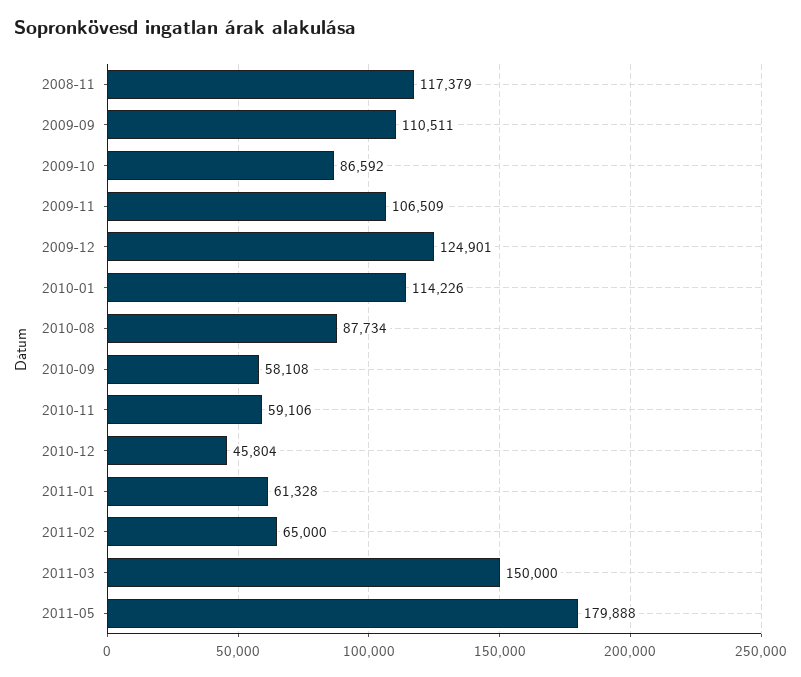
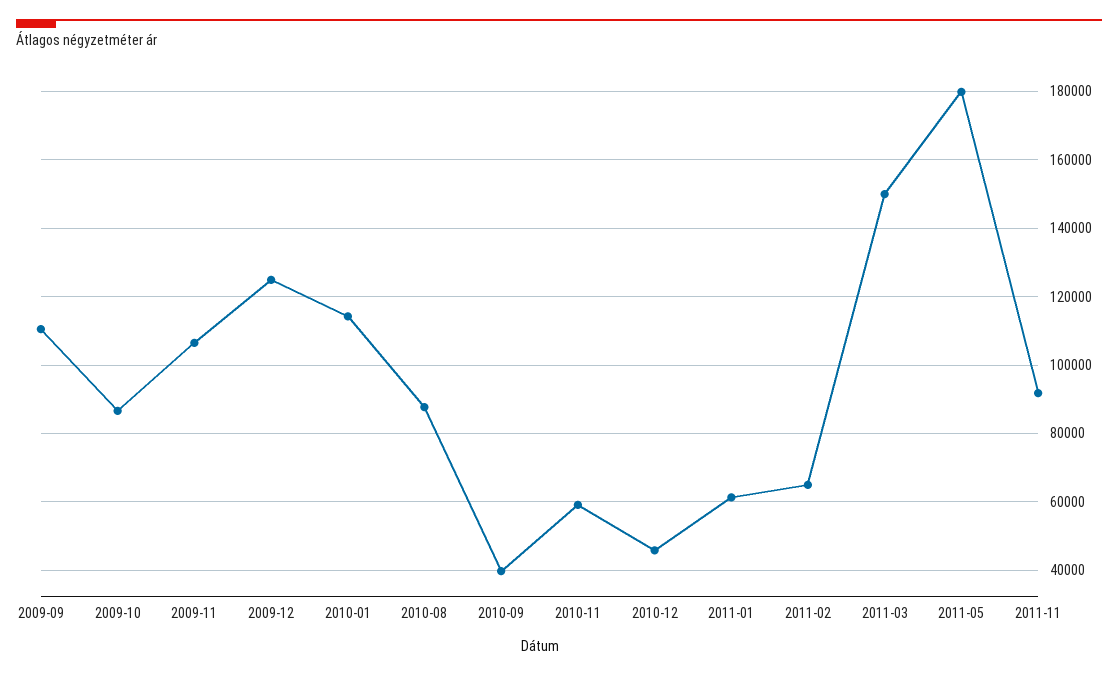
2008-11: 117379 -> none
2010-09: 58108 -> 40000
2011-11: none -> 92000

